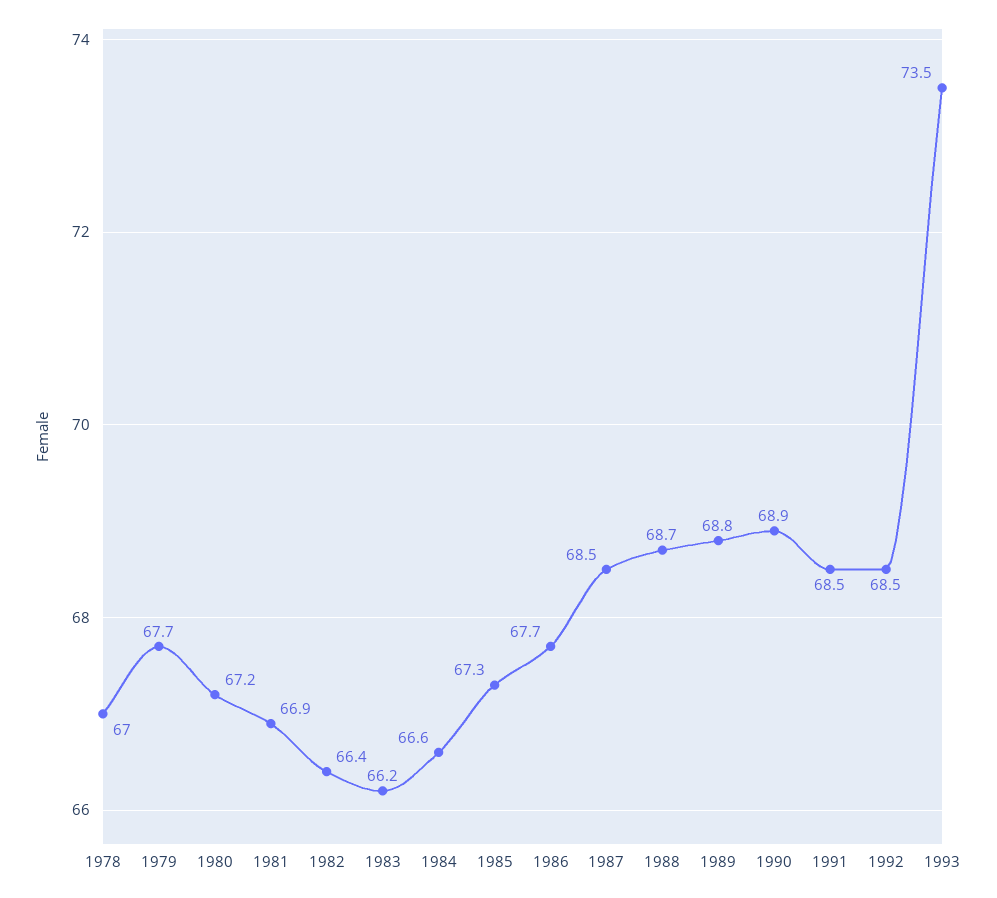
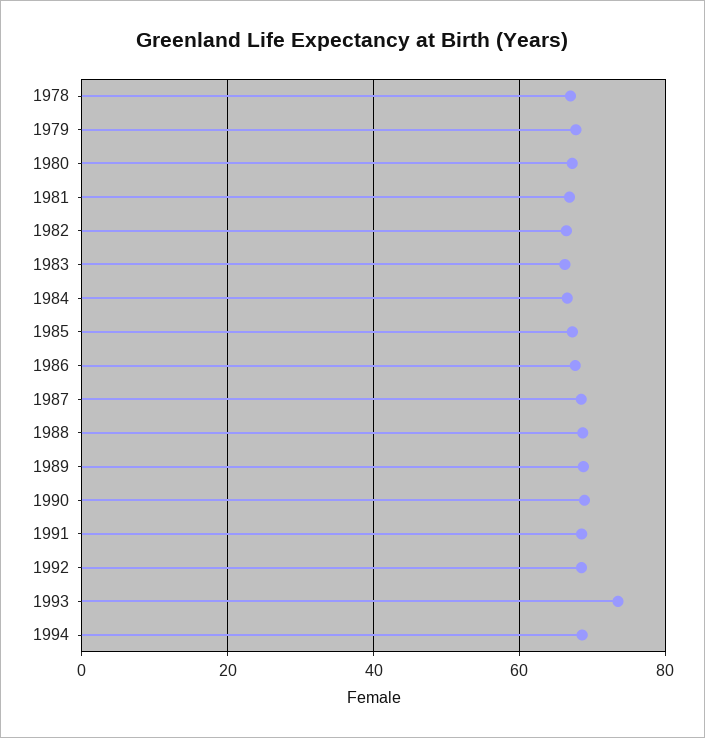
1994: none -> 68

